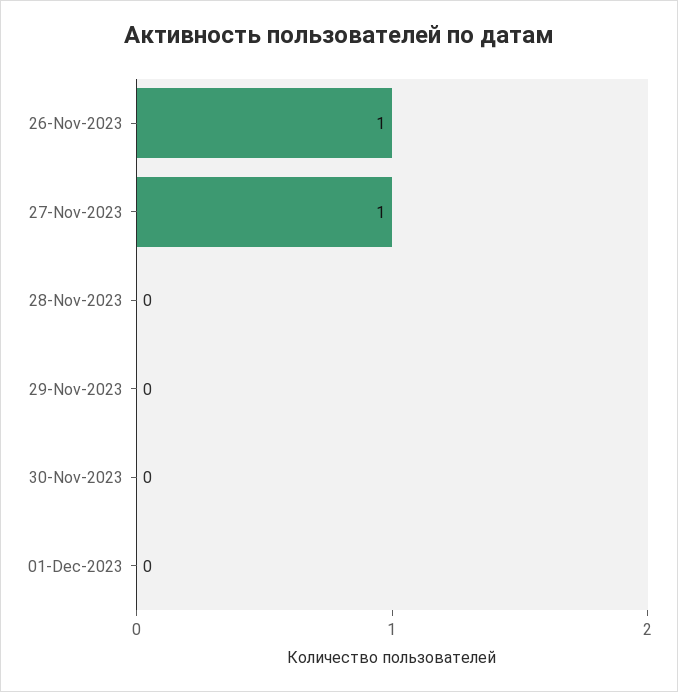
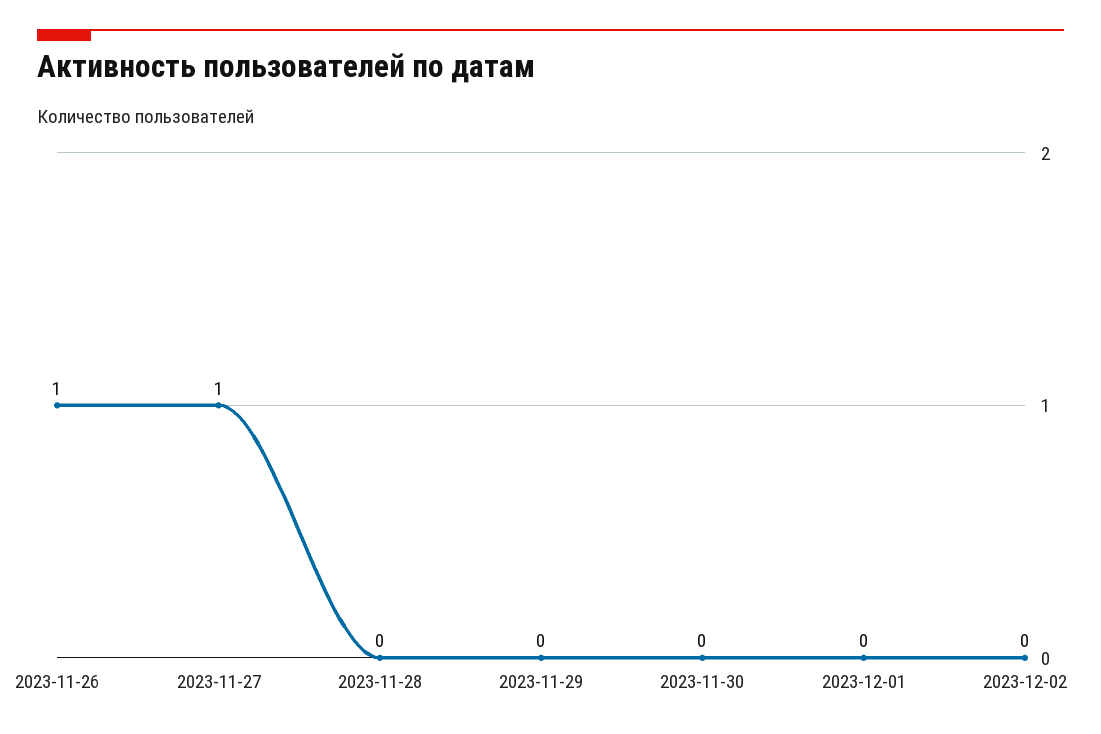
2023-12-02: none -> 0

